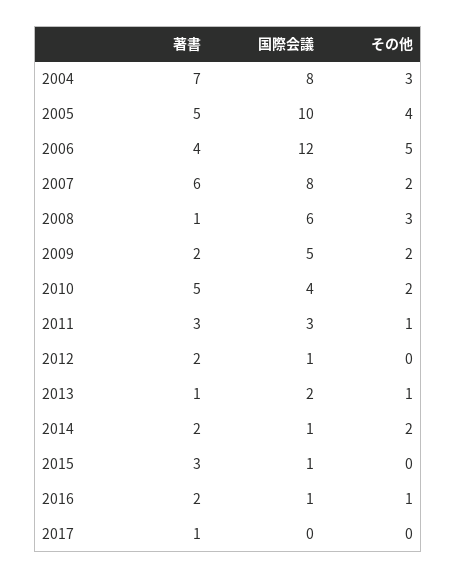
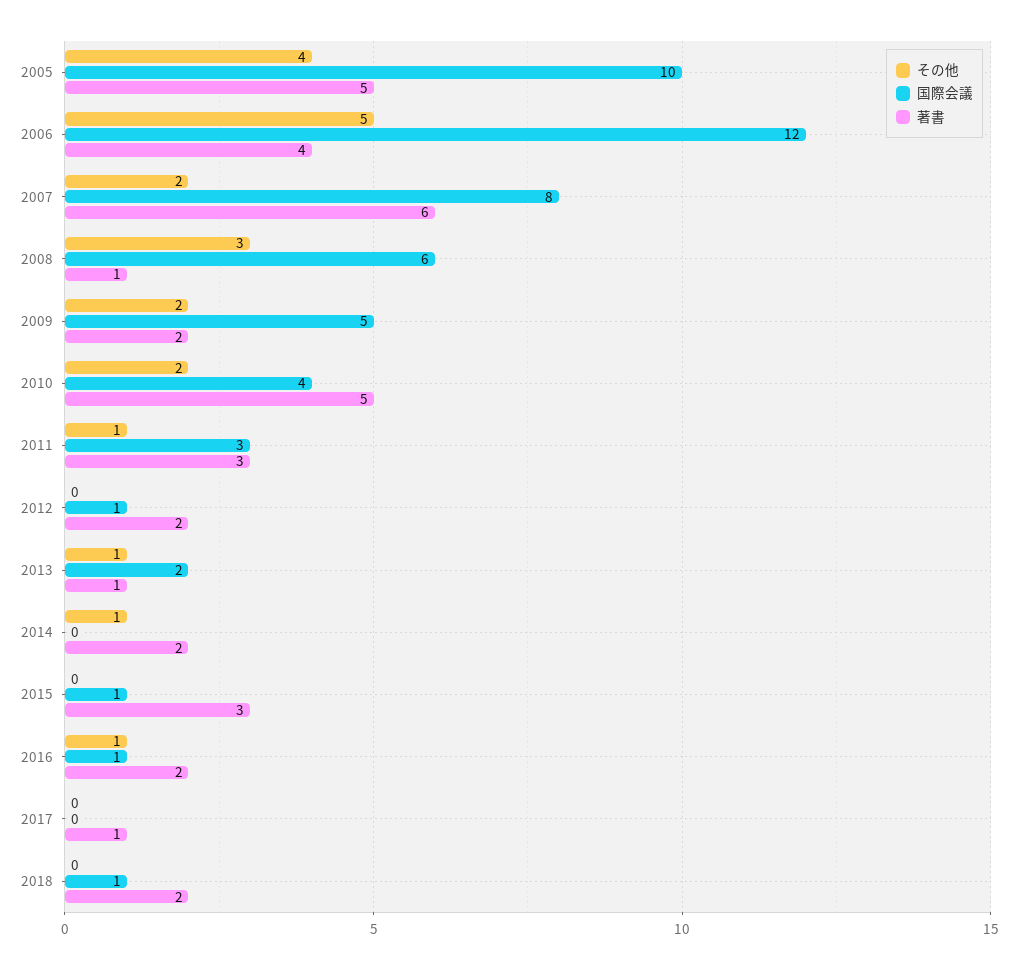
著書, 2004: 7 -> none
国際会議, 2004: 8 -> none
その他, 2004: 3 -> none
国際会議, 2014: 1 -> 0
その他, 2014: 2 -> 1
その他, 2018: none -> 0
国際会議, 2018: none -> 1
著書, 2018: none -> 2

